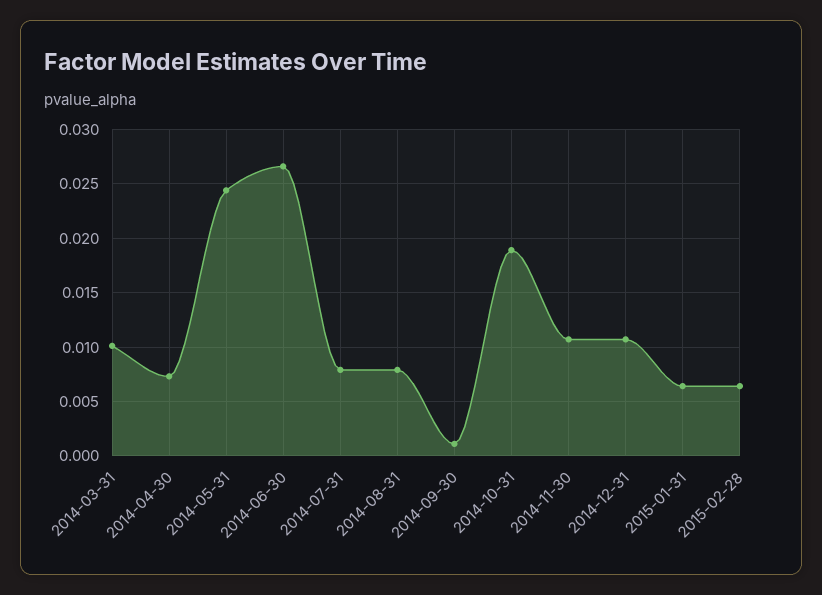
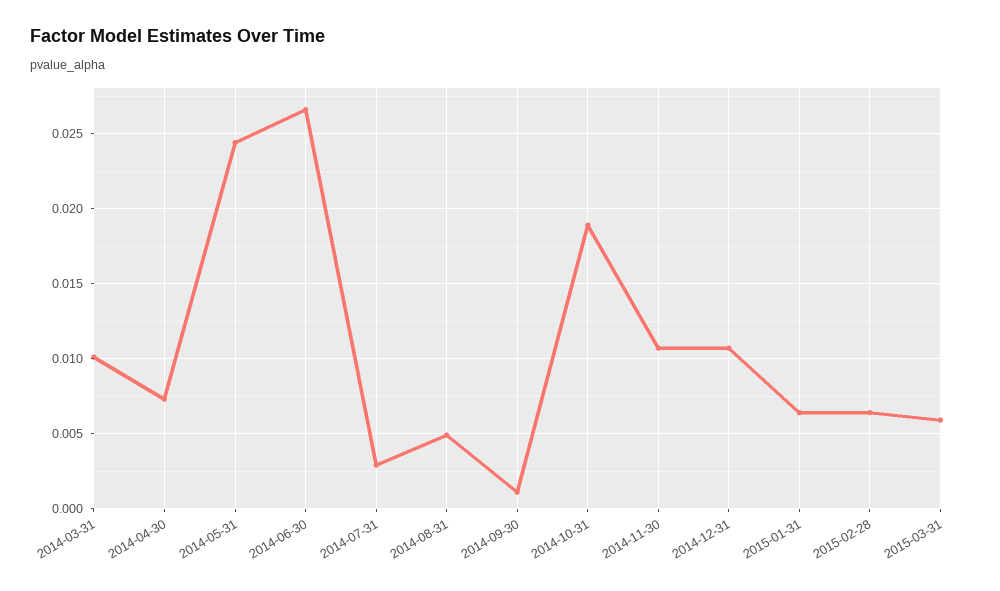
2014-07-31: 0.008 -> 0.003
2014-08-31: 0.008 -> 0.005
2015-03-31: none -> 0.006

